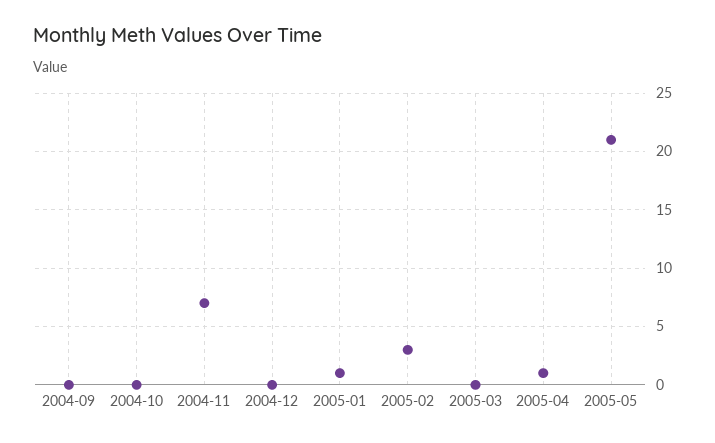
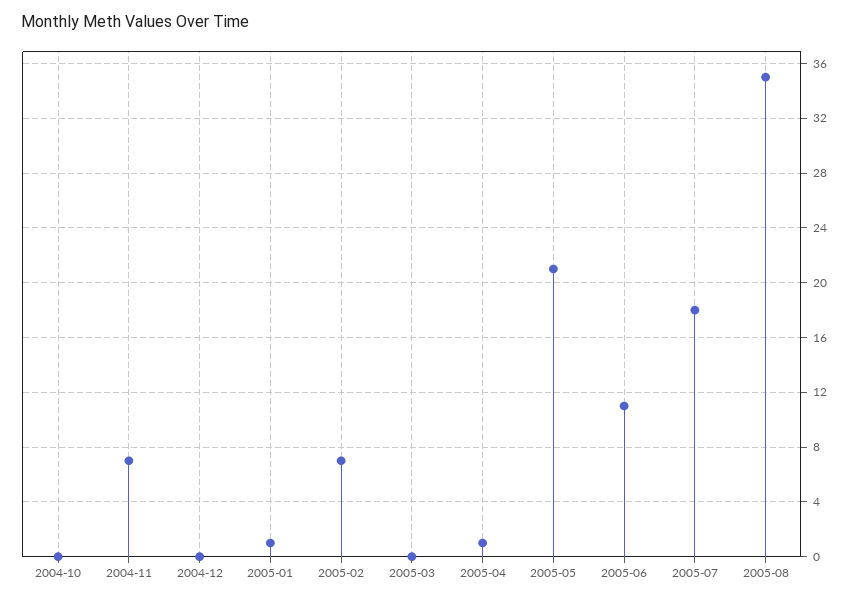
2004-09: 0 -> none
2005-02: 3 -> 7
2005-06: none -> 11
2005-07: none -> 18
2005-08: none -> 35

